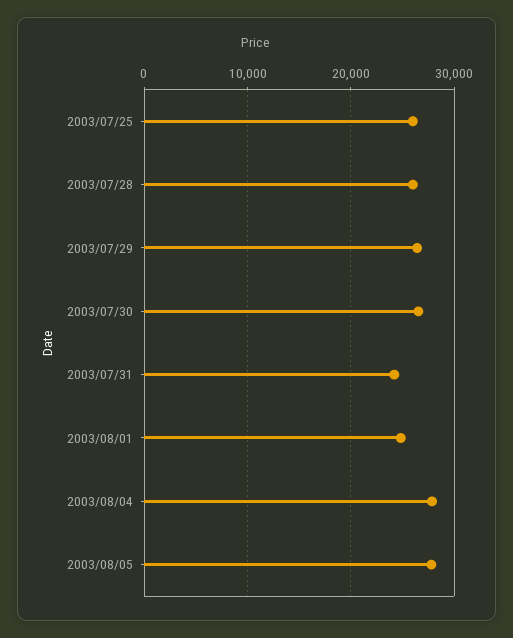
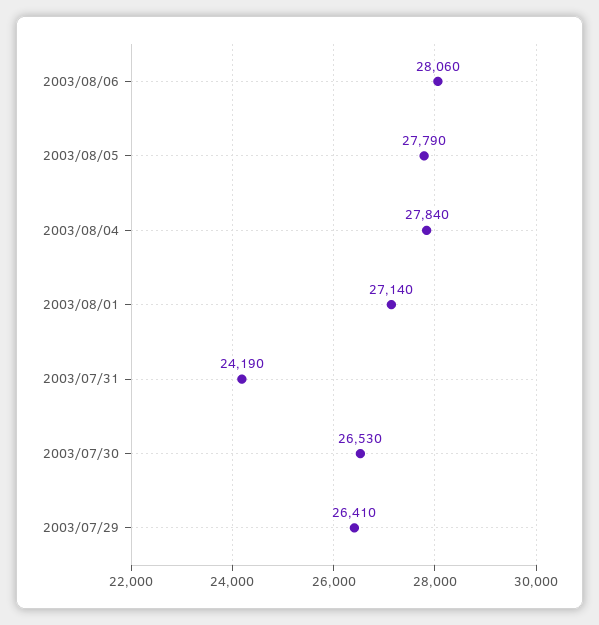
2003/07/25: 26000 -> none
2003/07/28: 26000 -> none
2003/08/01: 25000 -> 27140
2003/08/06: none -> 28060

